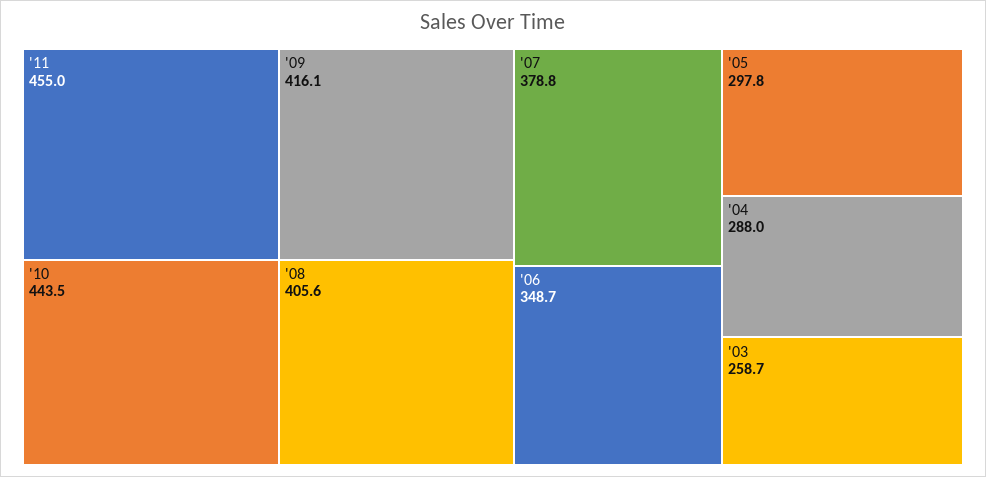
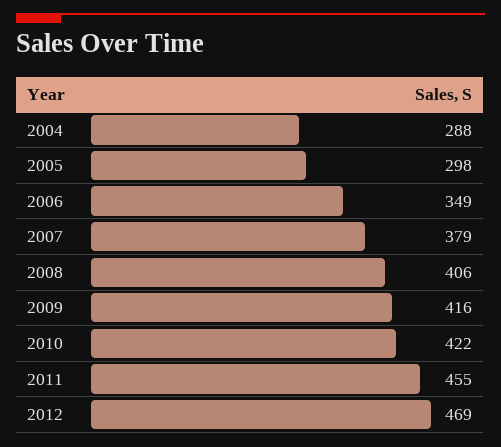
'10: 443.5 -> 422
'03: 258.7 -> none
2012: none -> 469

